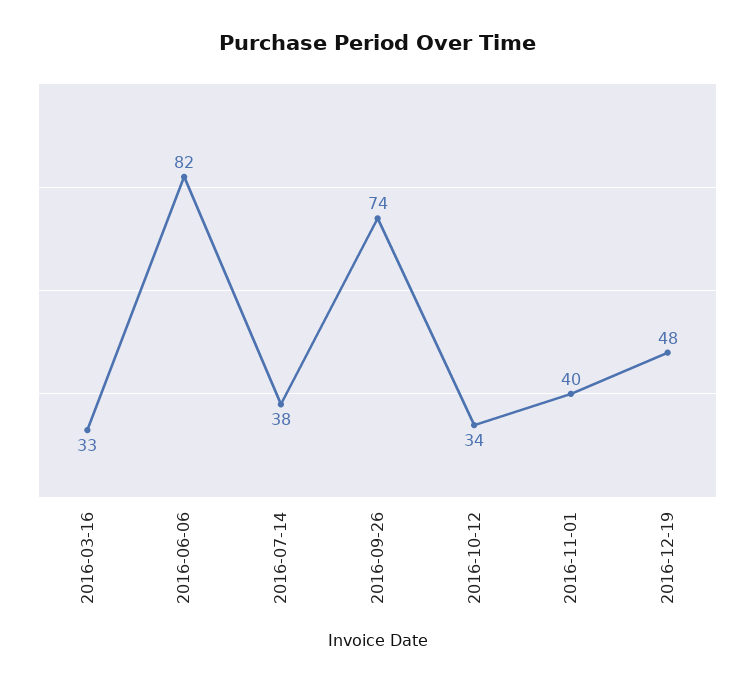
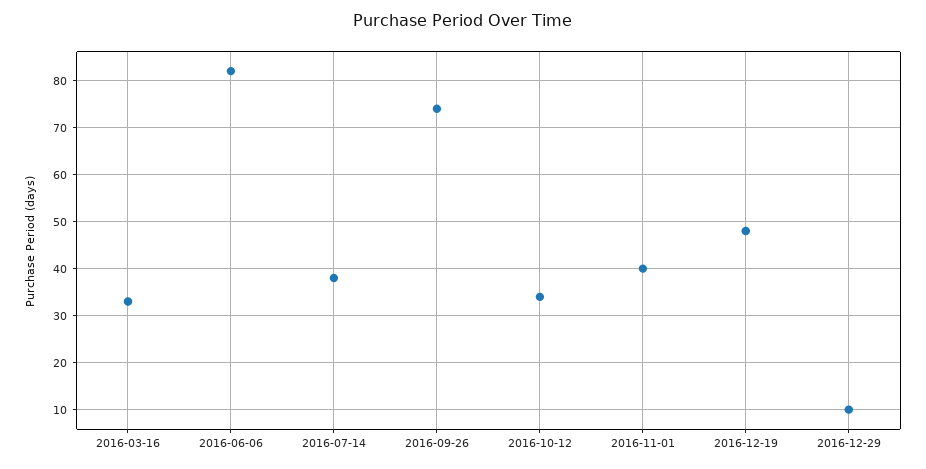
2016-12-29: none -> 10

